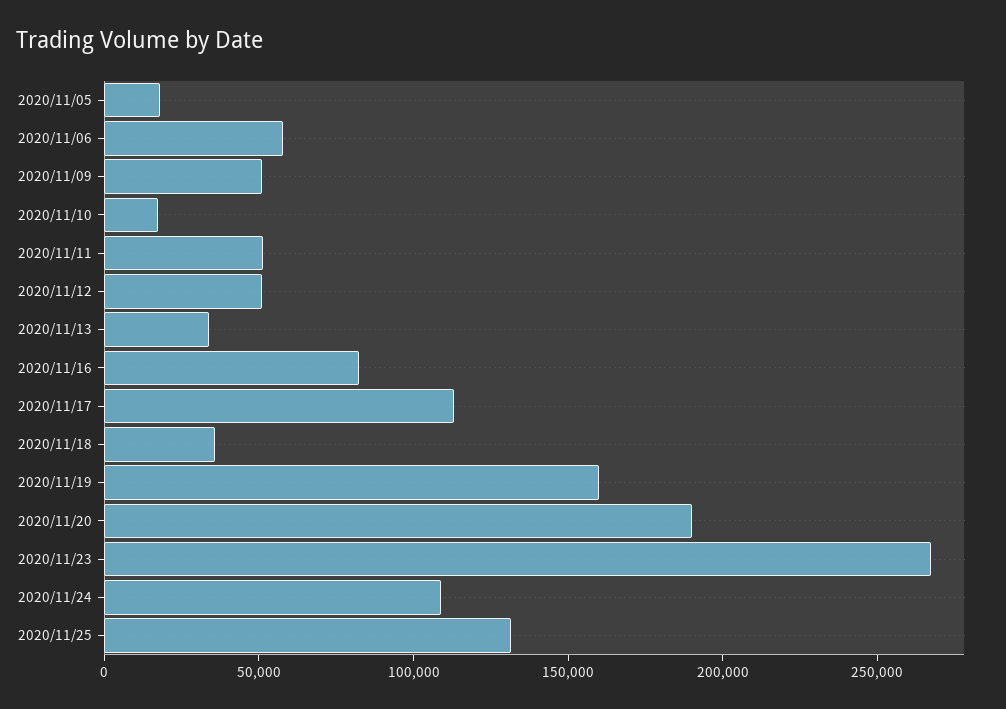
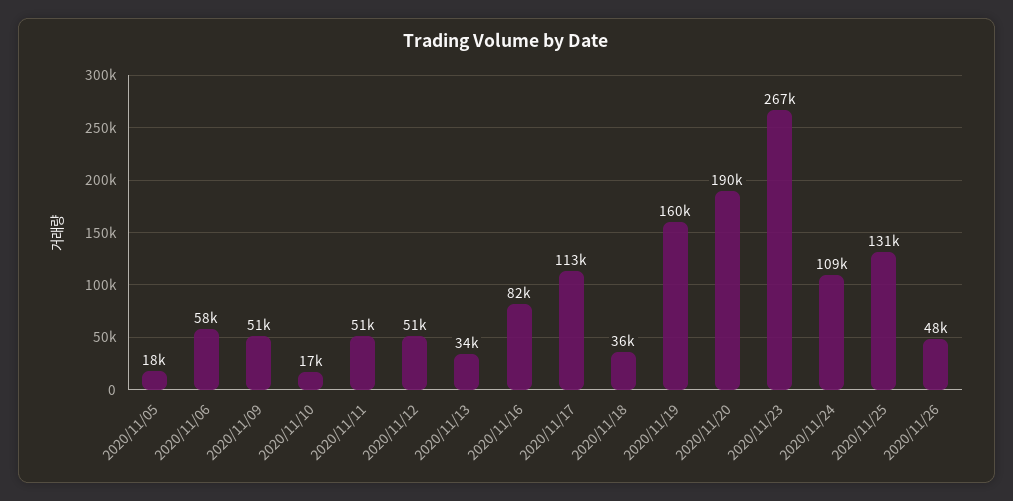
2020/11/26: none -> 48000

